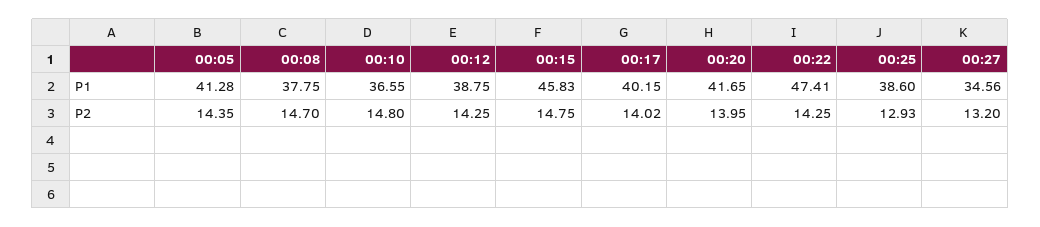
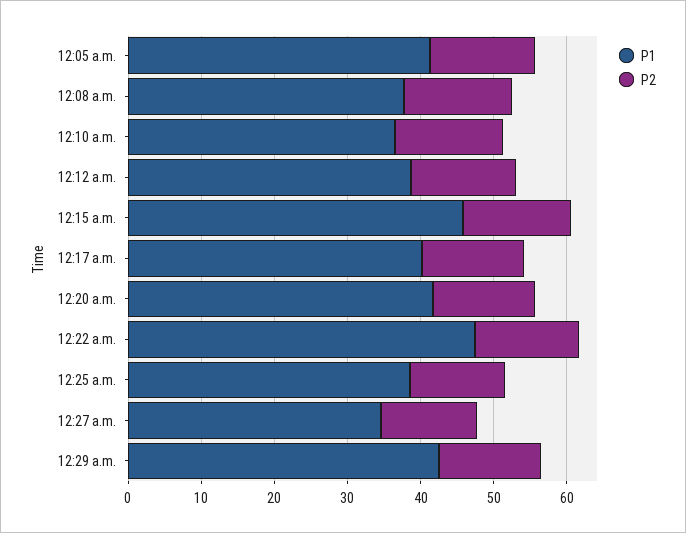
P1, 12:29 a.m.: none -> 42
P2, 12:29 a.m.: none -> 14

